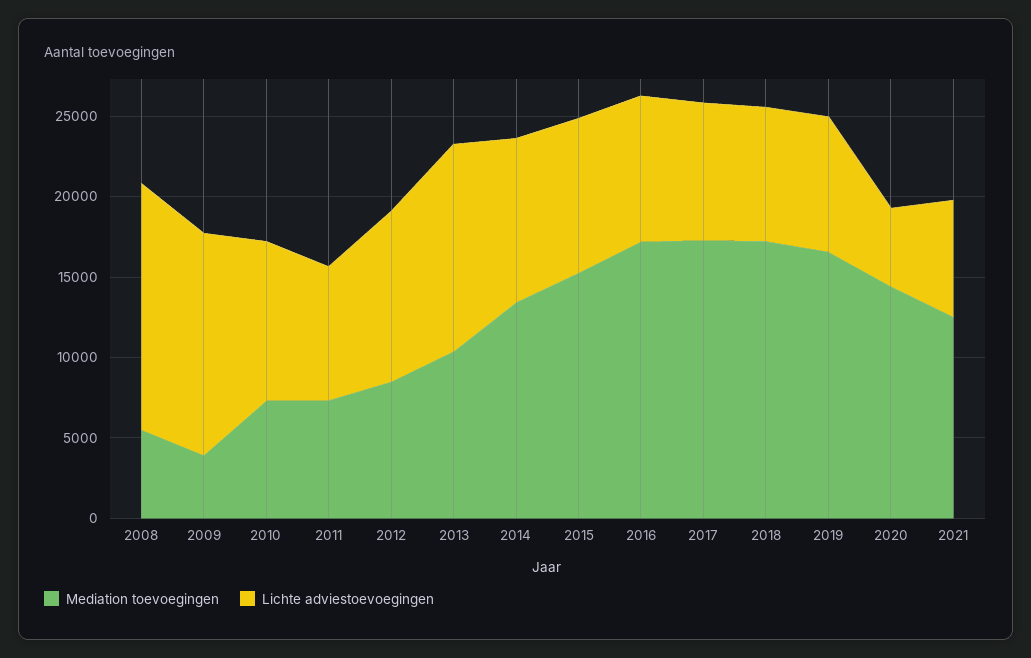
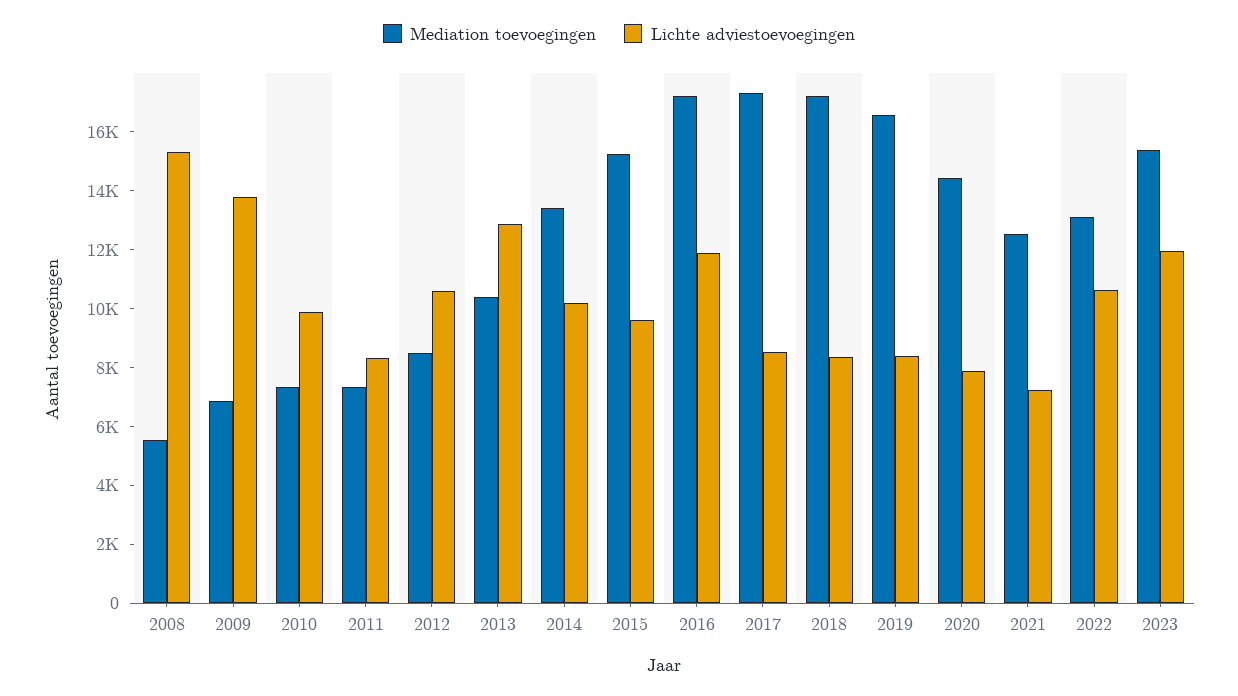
Mediation toevoegingen, 2009: 4000 -> 7000
Lichte adviestoevoegingen, 2016: 9000 -> 12000
Lichte adviestoevoegingen, 2020: 5000 -> 8000
Mediation toevoegingen, 2022: none -> 13000
Lichte adviestoevoegingen, 2022: none -> 10500
Mediation toevoegingen, 2023: none -> 15500
Lichte adviestoevoegingen, 2023: none -> 12000

